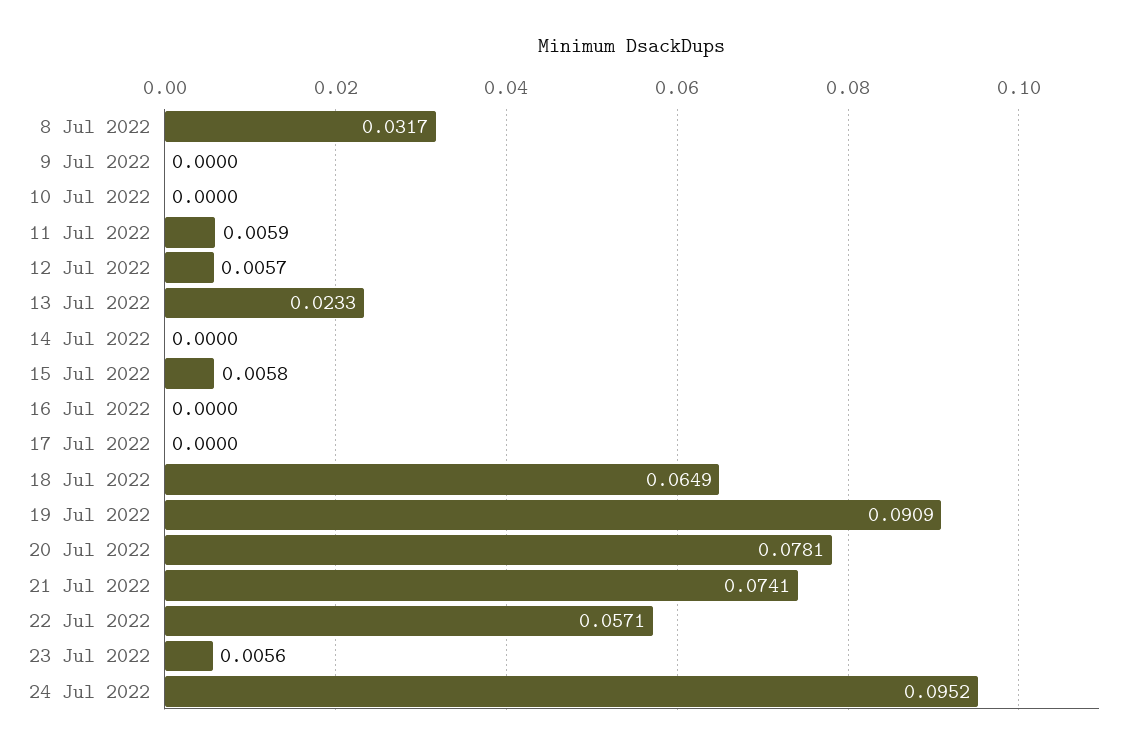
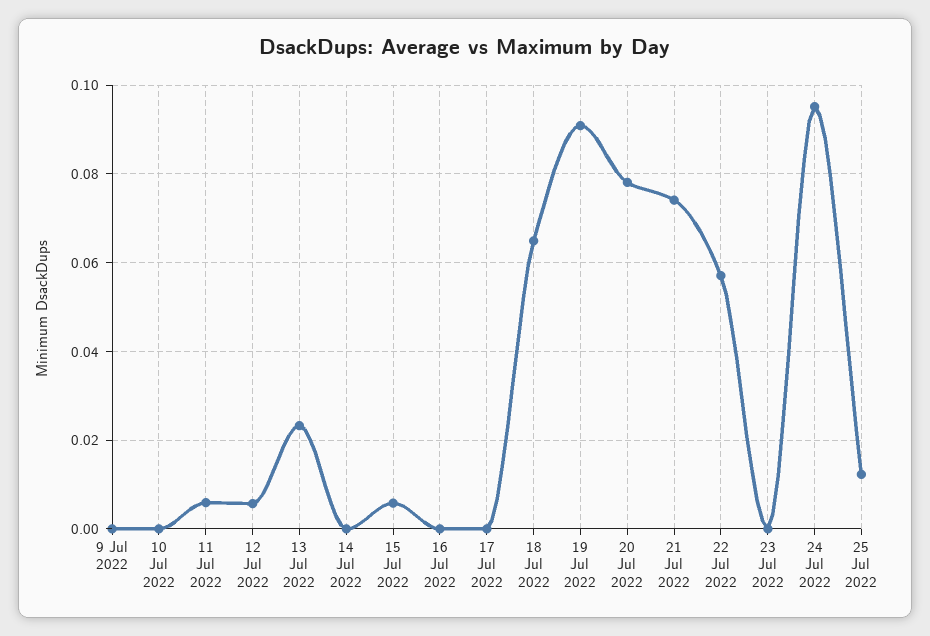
8 Jul 2022: 0.0317 -> none
23 Jul 2022: 0.0056 -> 0
25 Jul 2022: none -> 0.012

